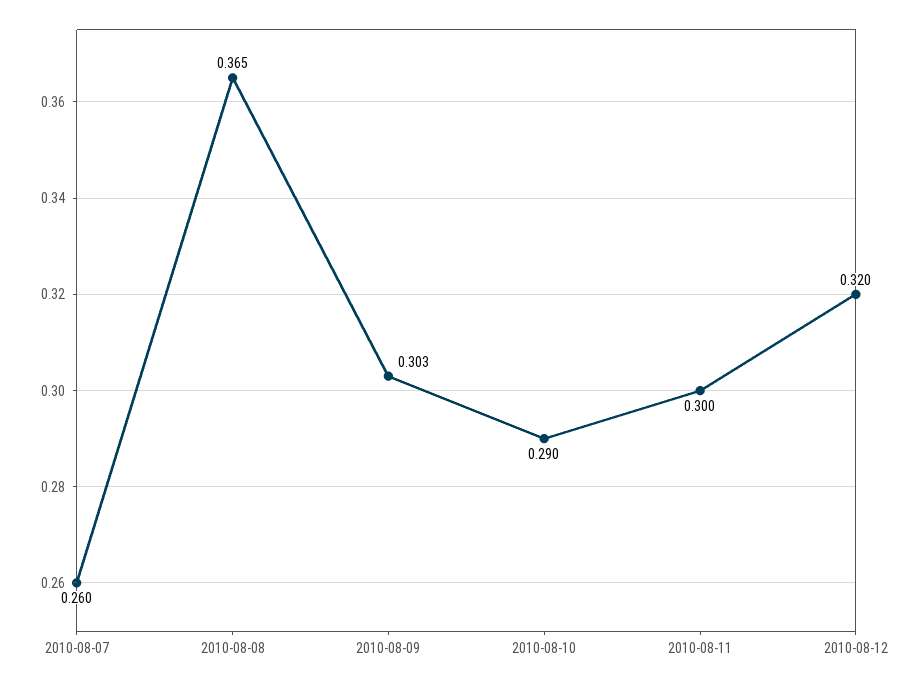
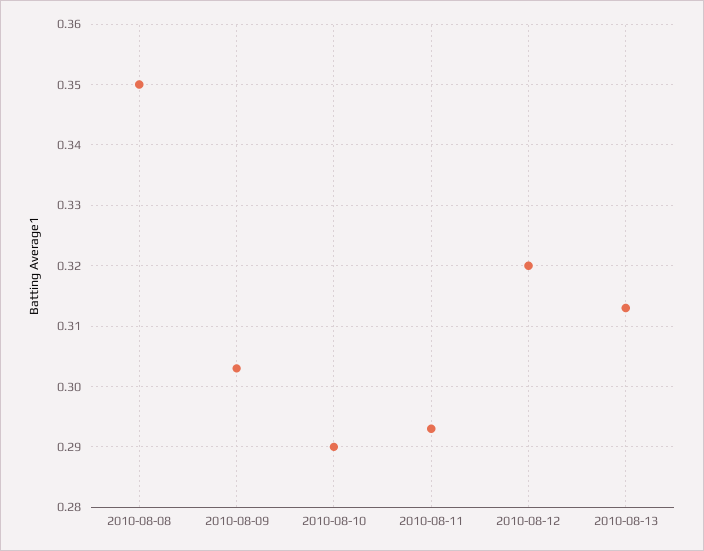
2010-08-07: 0.26 -> none
2010-08-08: 0.365 -> 0.35
2010-08-11: 0.3 -> 0.293
2010-08-13: none -> 0.313

